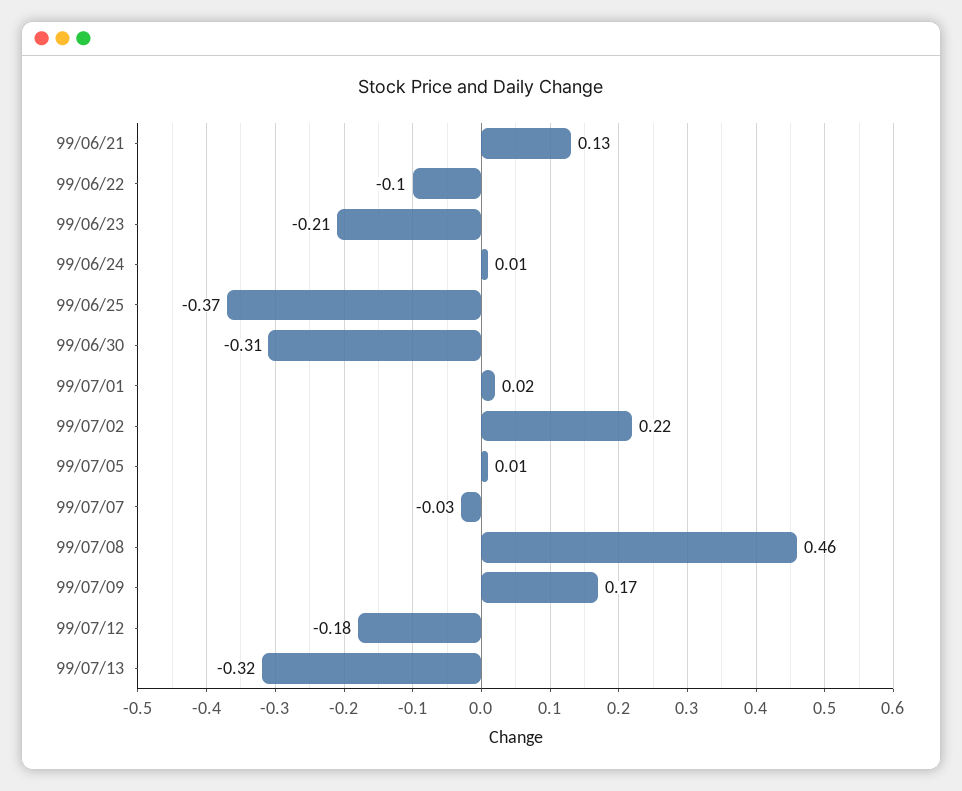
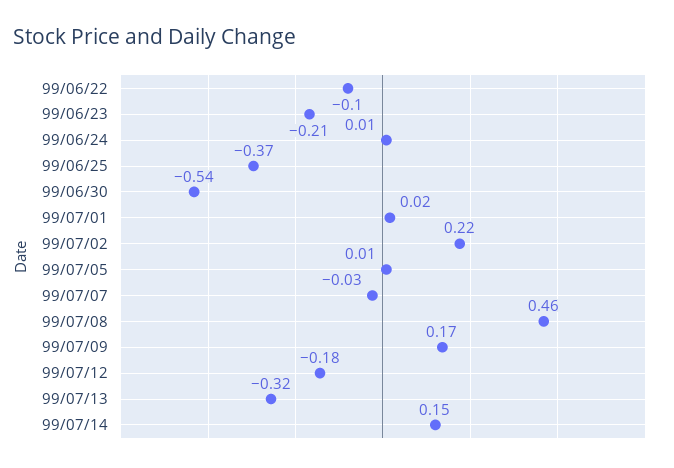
99/06/21: 0.13 -> none
99/06/30: -0.31 -> -0.54
99/07/14: none -> 0.15

